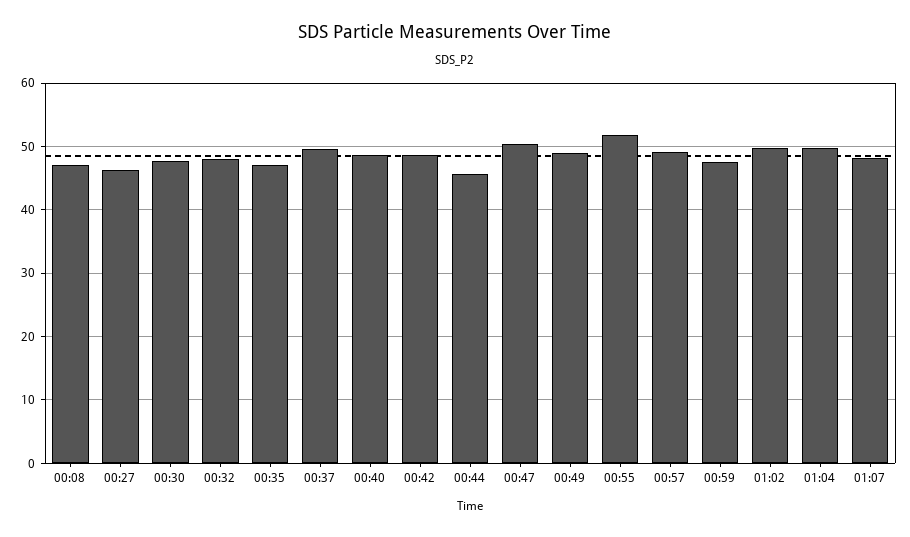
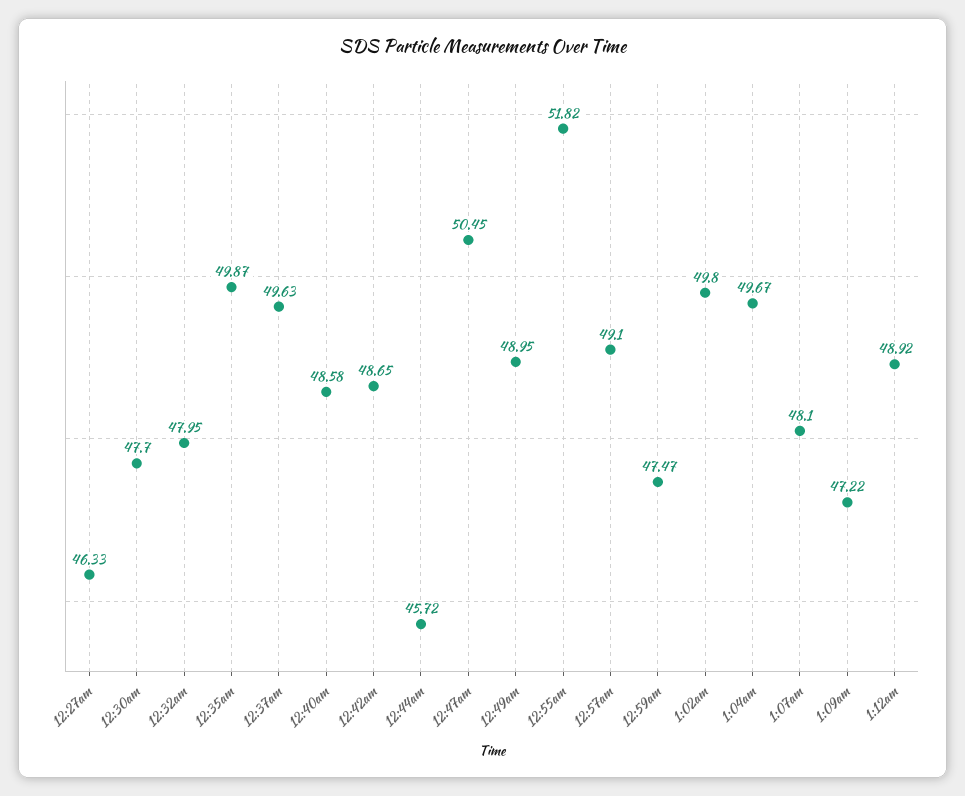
00:08: 47 -> none
00:35: 47 -> 49.87
1:09am: none -> 47.22
1:12am: none -> 48.92

